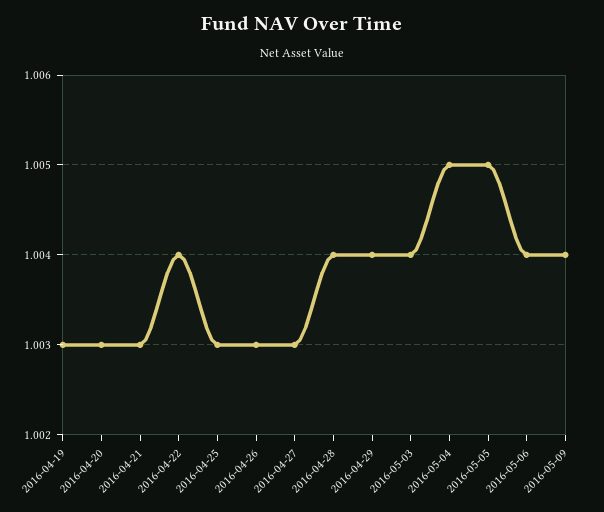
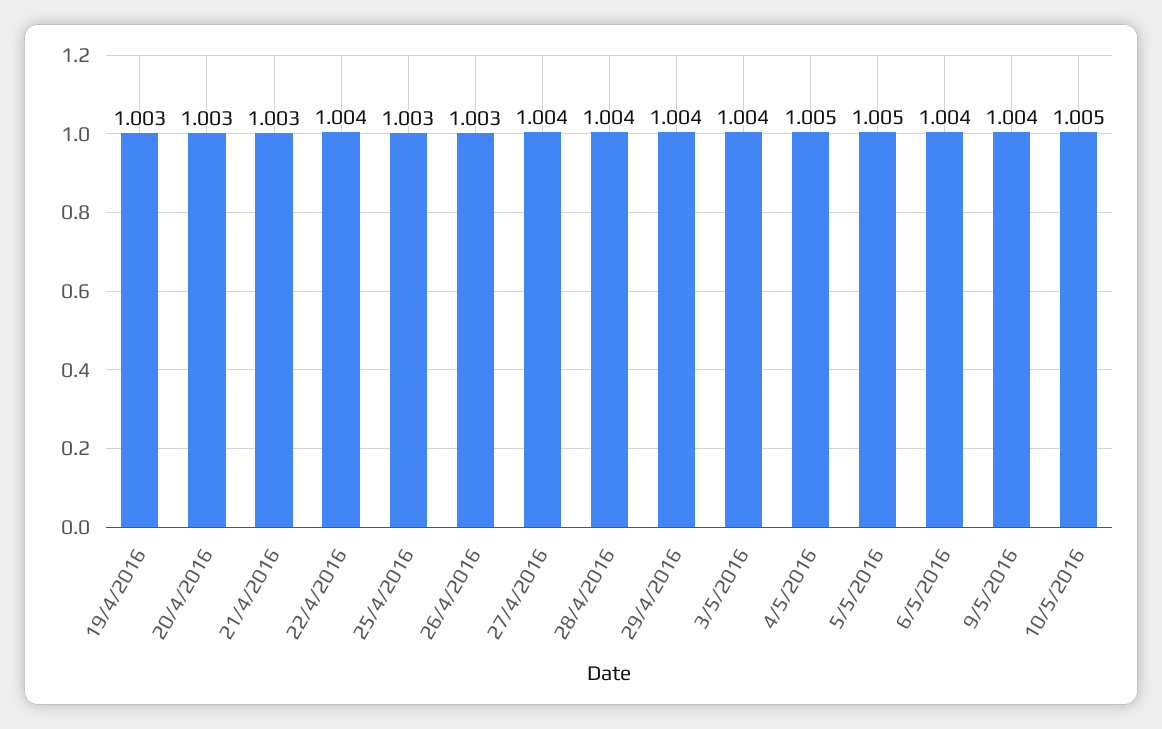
2016-04-27: 1.003 -> 1.004
10/5/2016: none -> 1.005

